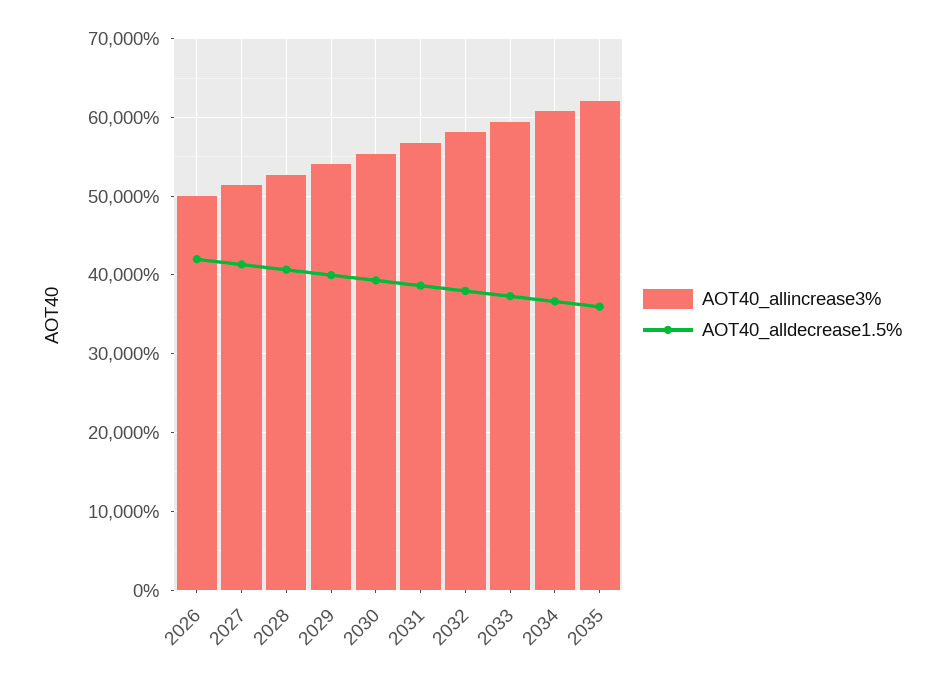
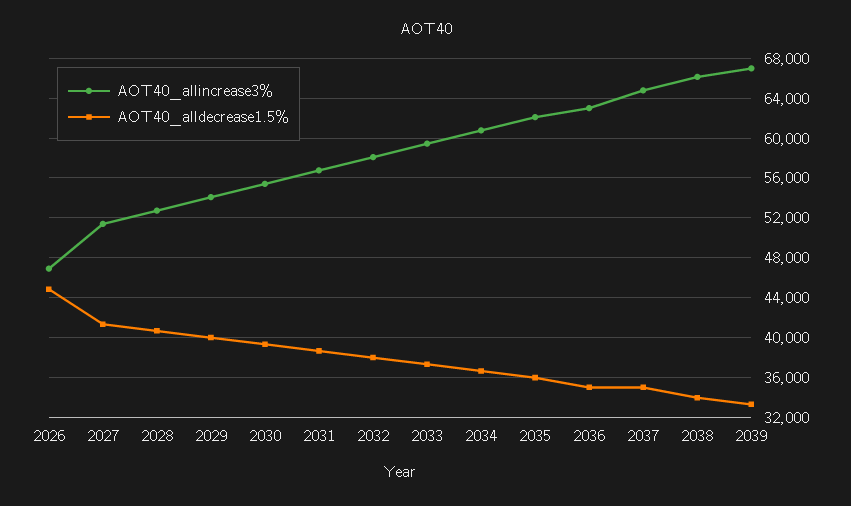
AOT40_allincrease3%, 2026: 50000 -> 47000
AOT40_alldecrease1.5%, 2026: 42000 -> 45000
AOT40_allincrease3%, 2036: none -> 63000
AOT40_alldecrease1.5%, 2036: none -> 35000
AOT40_allincrease3%, 2037: none -> 65000
AOT40_alldecrease1.5%, 2037: none -> 35000
AOT40_allincrease3%, 2038: none -> 66000
AOT40_alldecrease1.5%, 2038: none -> 34000
AOT40_allincrease3%, 2039: none -> 67000
AOT40_alldecrease1.5%, 2039: none -> 33000

